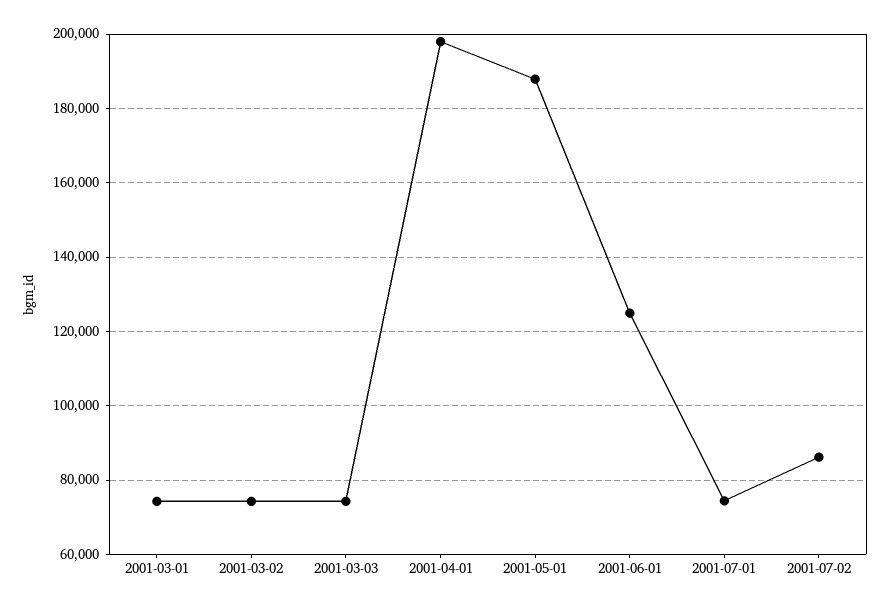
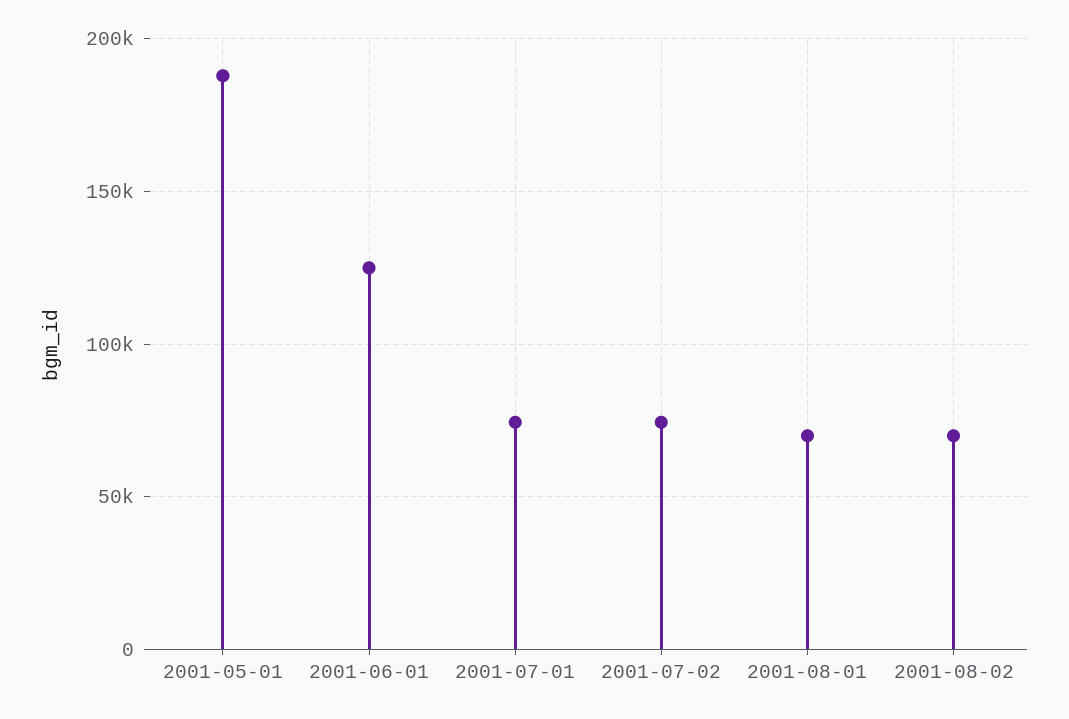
2001-03-01: 74000 -> none
2001-03-02: 74000 -> none
2001-03-03: 74000 -> none
2001-04-01: 198000 -> none
2001-07-02: 86000 -> 75000
2001-08-01: none -> 70000
2001-08-02: none -> 70000

